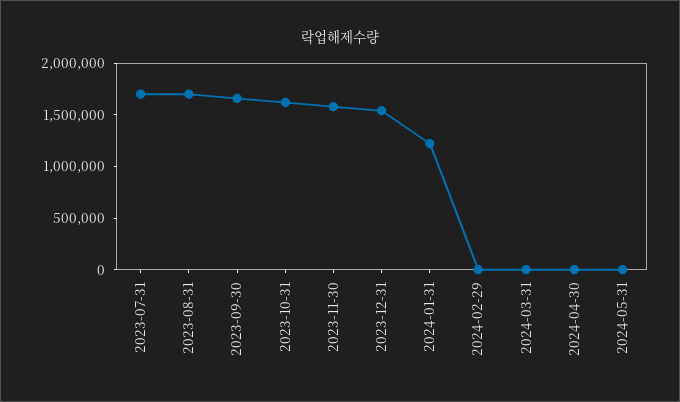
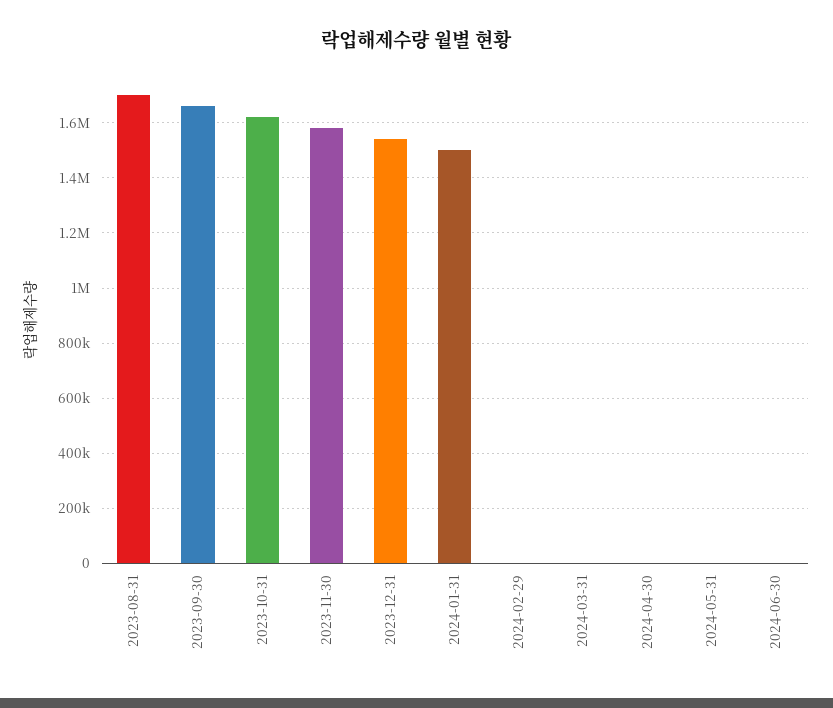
2023-07-31: 1700000 -> none
2024-01-31: 1200000 -> 1500000
2024-06-30: none -> 0

